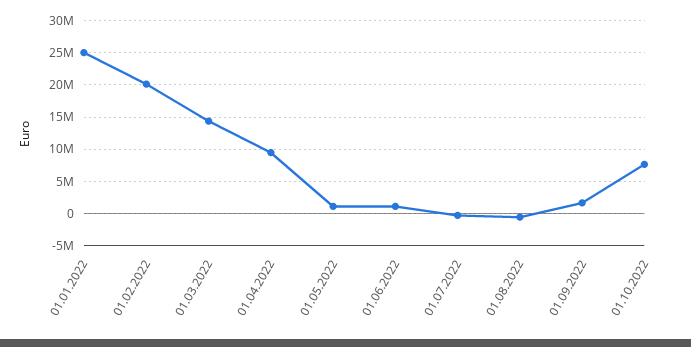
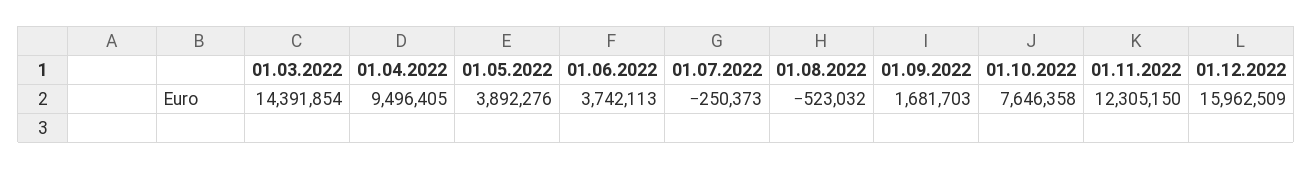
01.01.2022: 25000000 -> none
01.02.2022: 20000000 -> none
01.05.2022: 1000000 -> 3892276
01.06.2022: 1000000 -> 3742113
01.11.2022: none -> 12305150
01.12.2022: none -> 15962509

